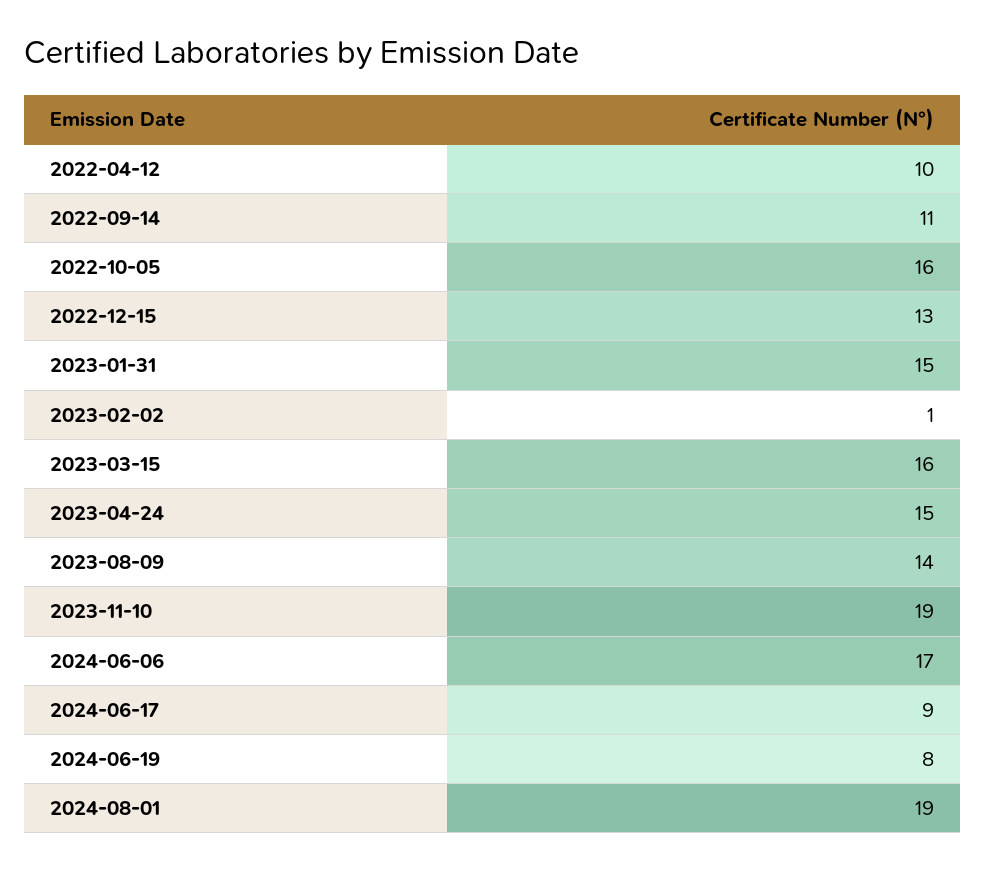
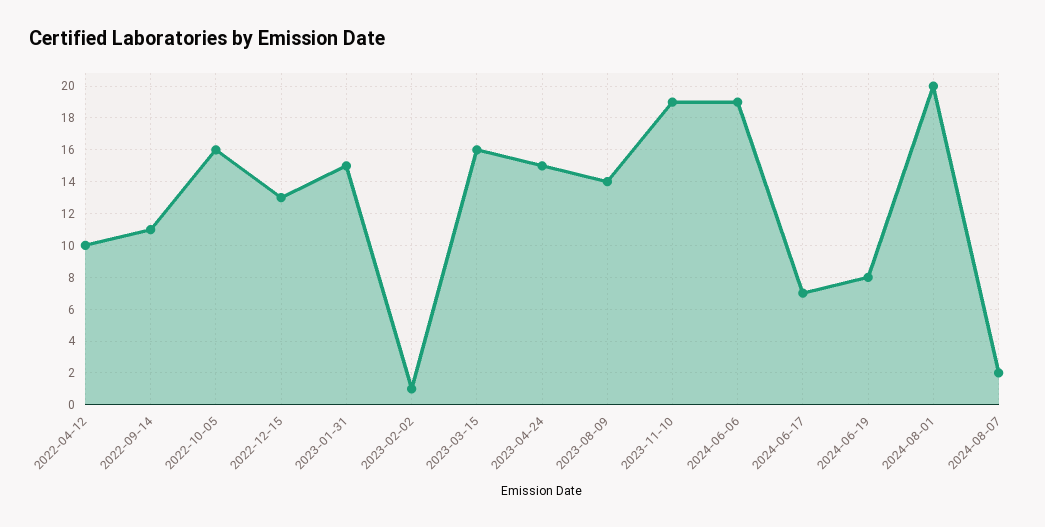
2024-06-06: 17 -> 19
2024-06-17: 9 -> 7
2024-08-01: 19 -> 20
2024-08-07: none -> 2

